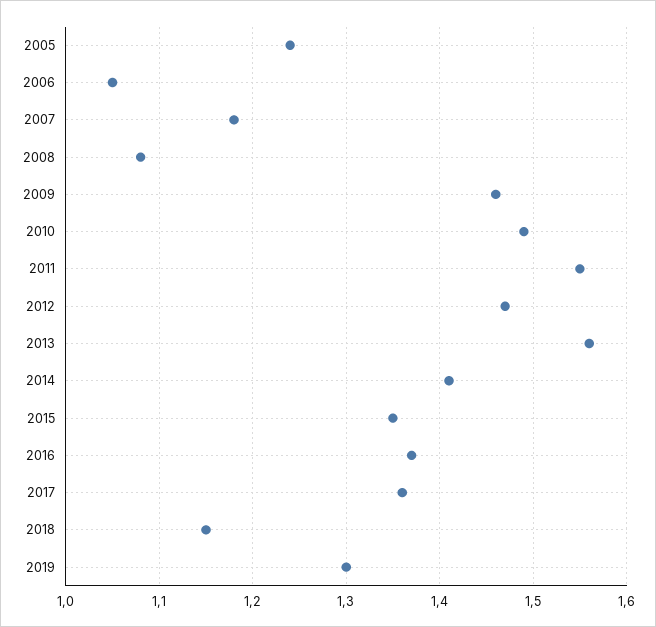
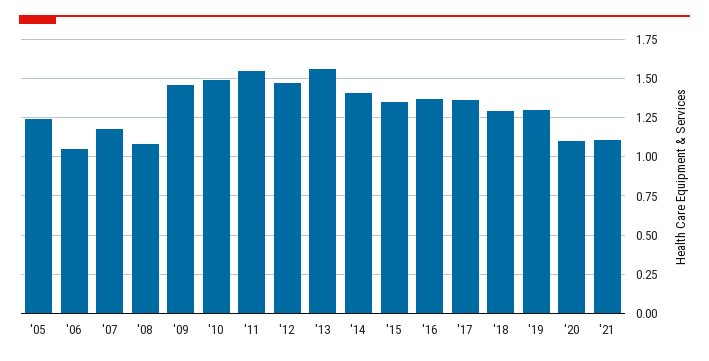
2018: 1.15 -> 1.3
'20: none -> 1.1
'21: none -> 1.1

